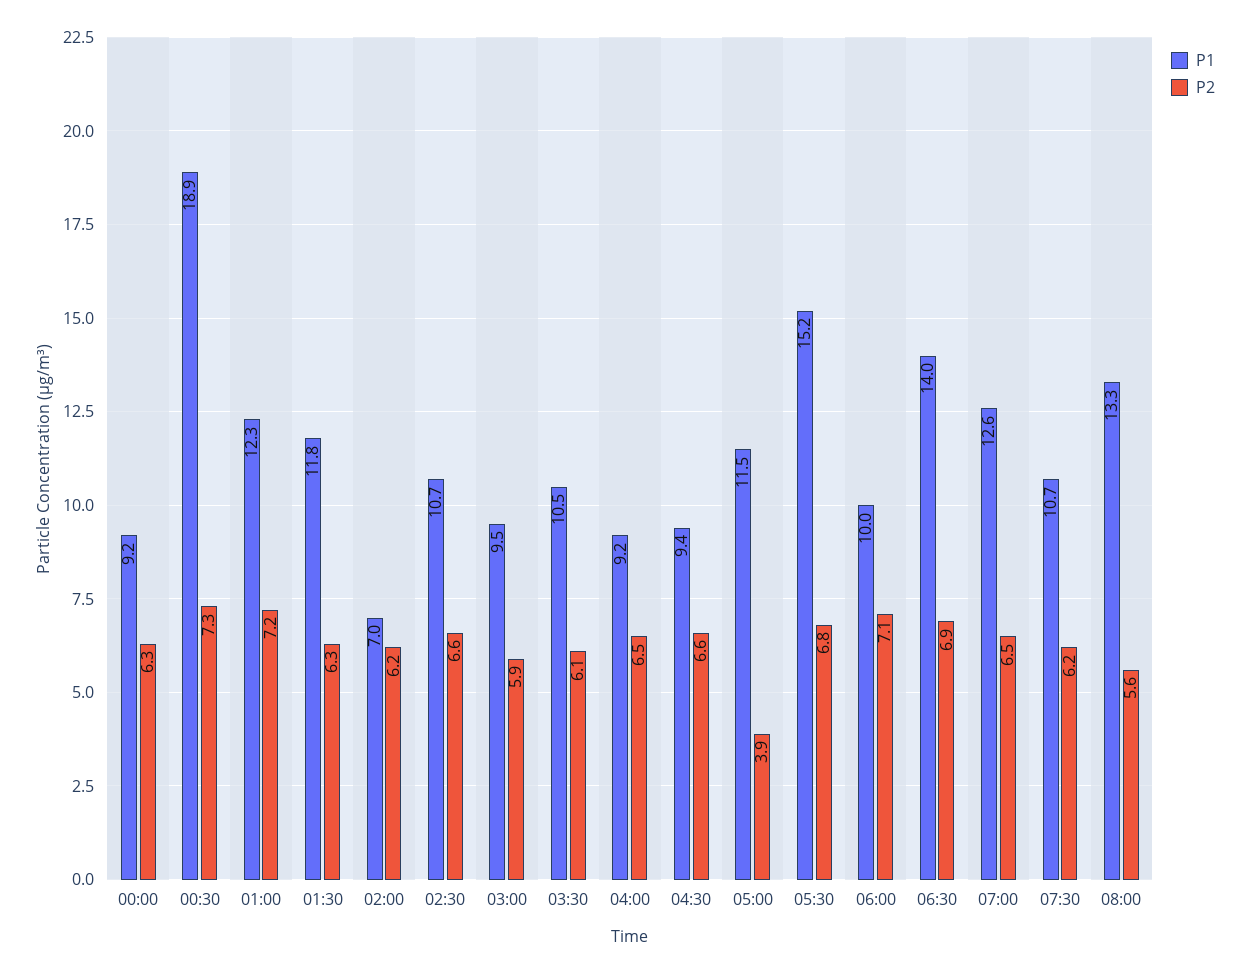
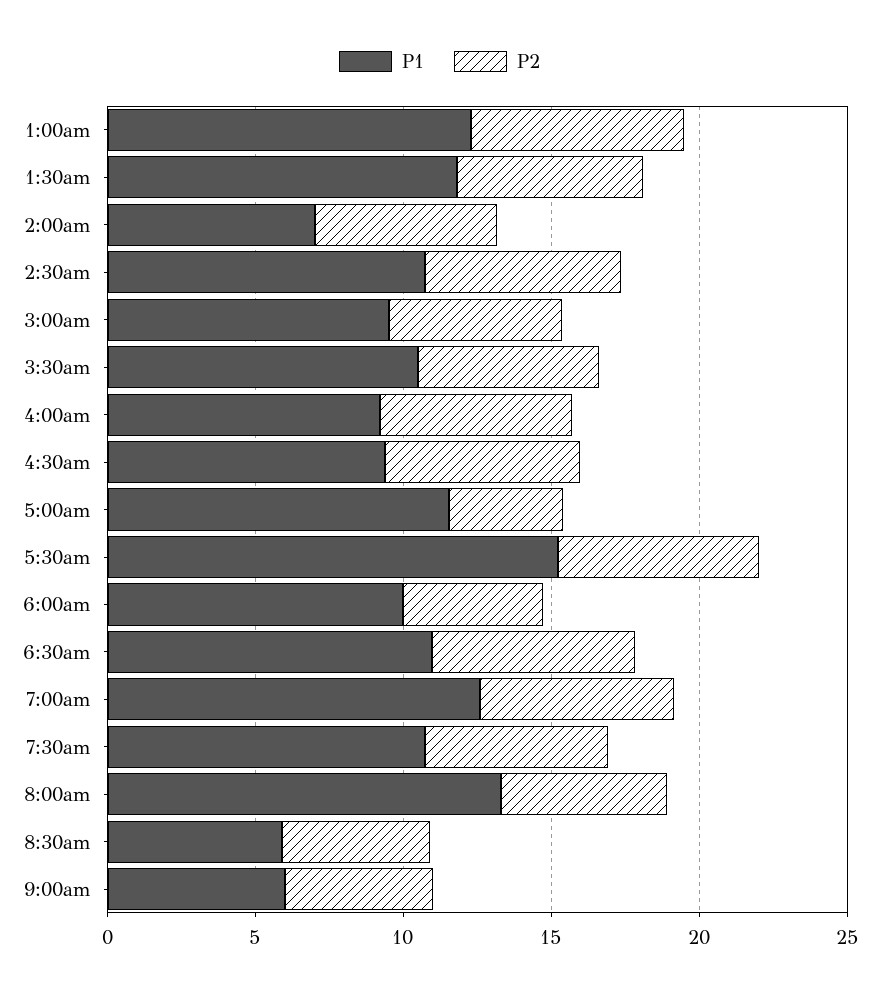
P1, 00:00: 9.2 -> none
P2, 00:00: 6.3 -> none
P1, 00:30: 18.9 -> none
P2, 00:30: 7.3 -> none
P2, 06:00: 7.1 -> 5
P1, 06:30: 14 -> 11
P1, 8:30am: none -> 6
P2, 8:30am: none -> 5
P1, 9:00am: none -> 6
P2, 9:00am: none -> 5

